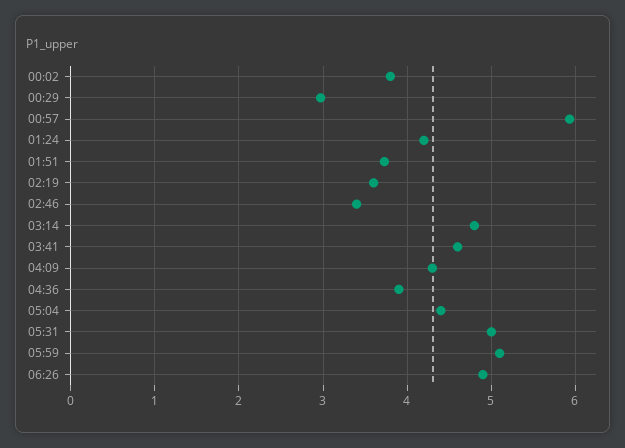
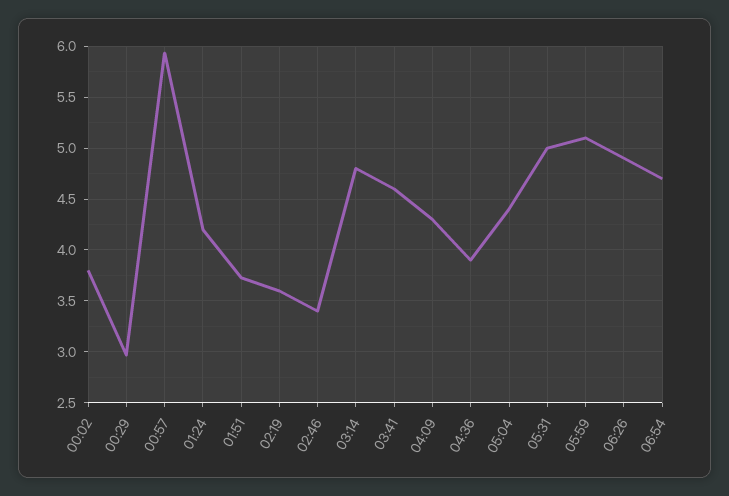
06:54: none -> 4.7

